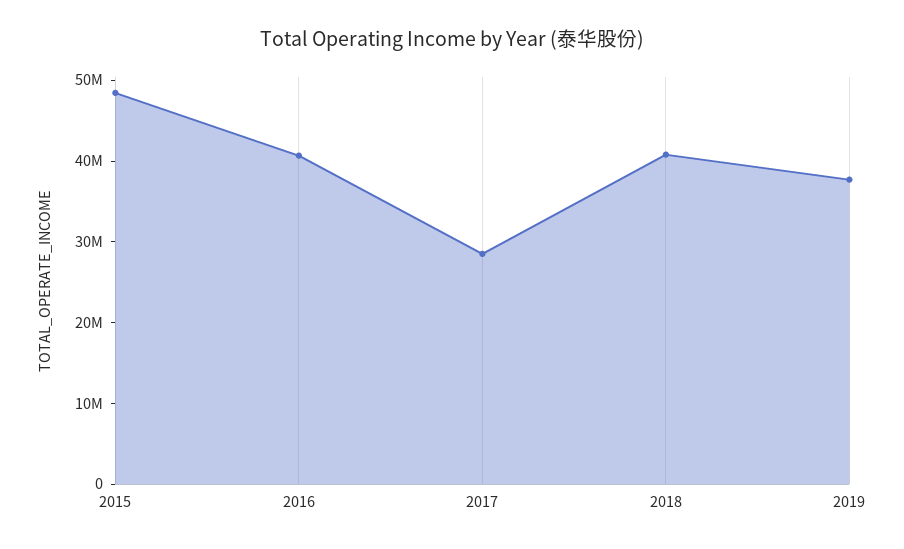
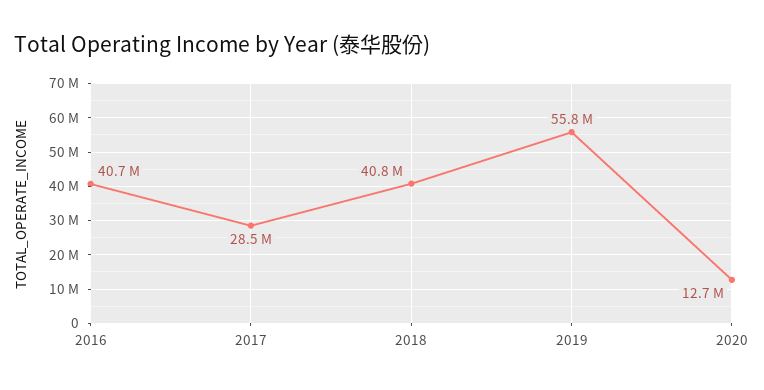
2015: 48000000 -> none
2019: 38000000 -> 55800000
2020: none -> 12700000

